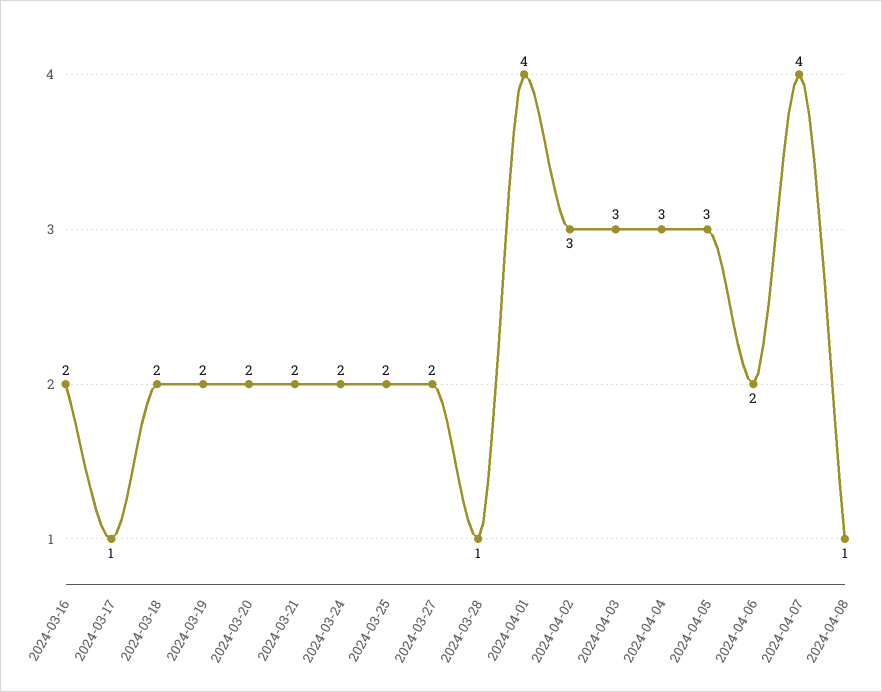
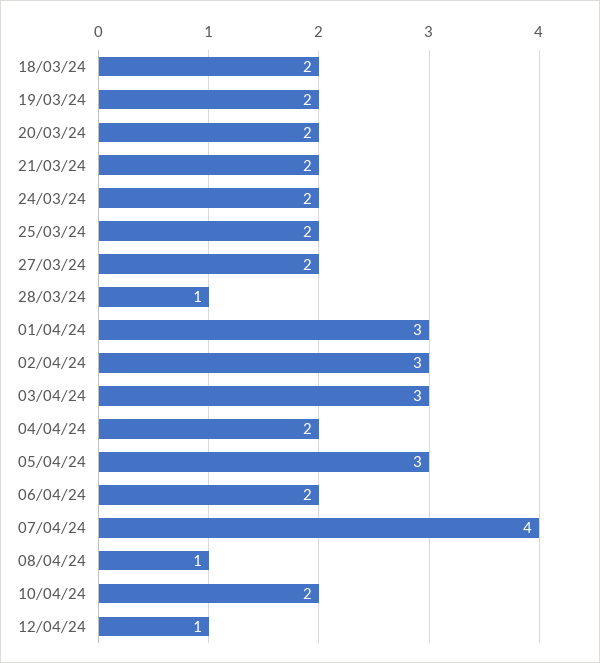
2024-03-16: 2 -> none
2024-03-17: 1 -> none
2024-04-01: 4 -> 3
2024-04-04: 3 -> 2
10/04/24: none -> 2
12/04/24: none -> 1

